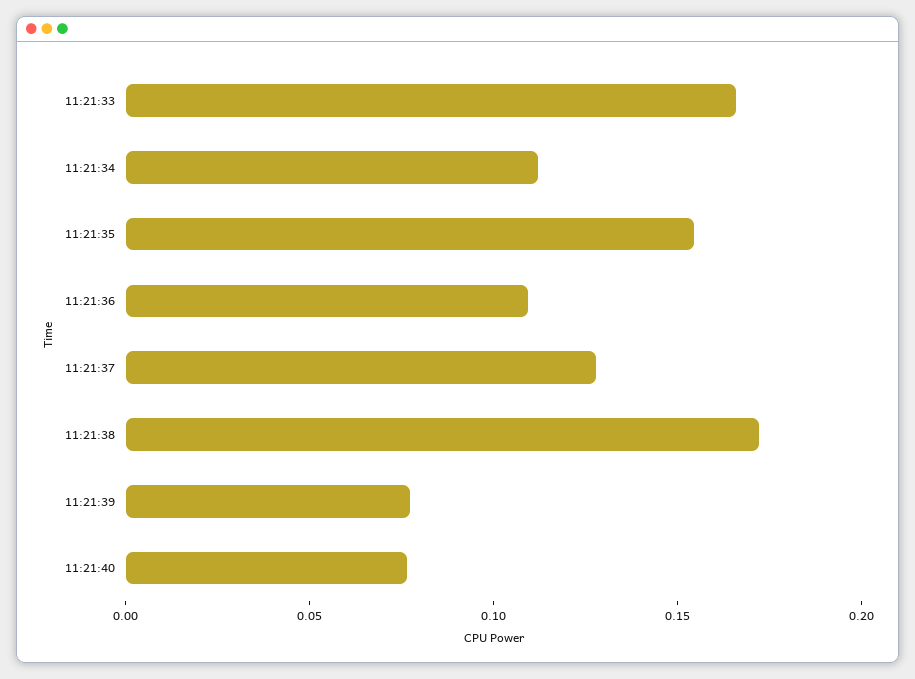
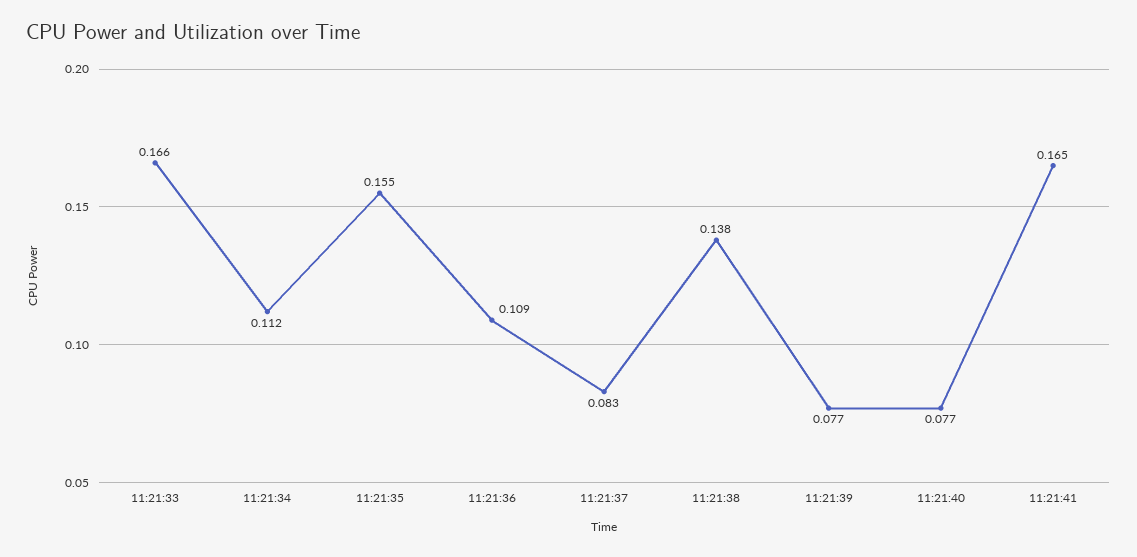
11:21:37: 0.13 -> 0.083
11:21:38: 0.17 -> 0.138
11:21:41: none -> 0.165

